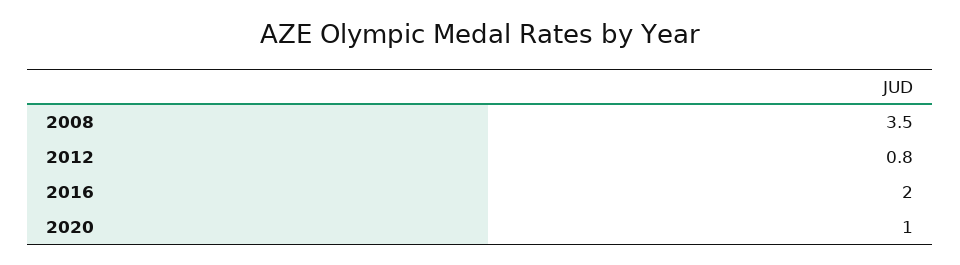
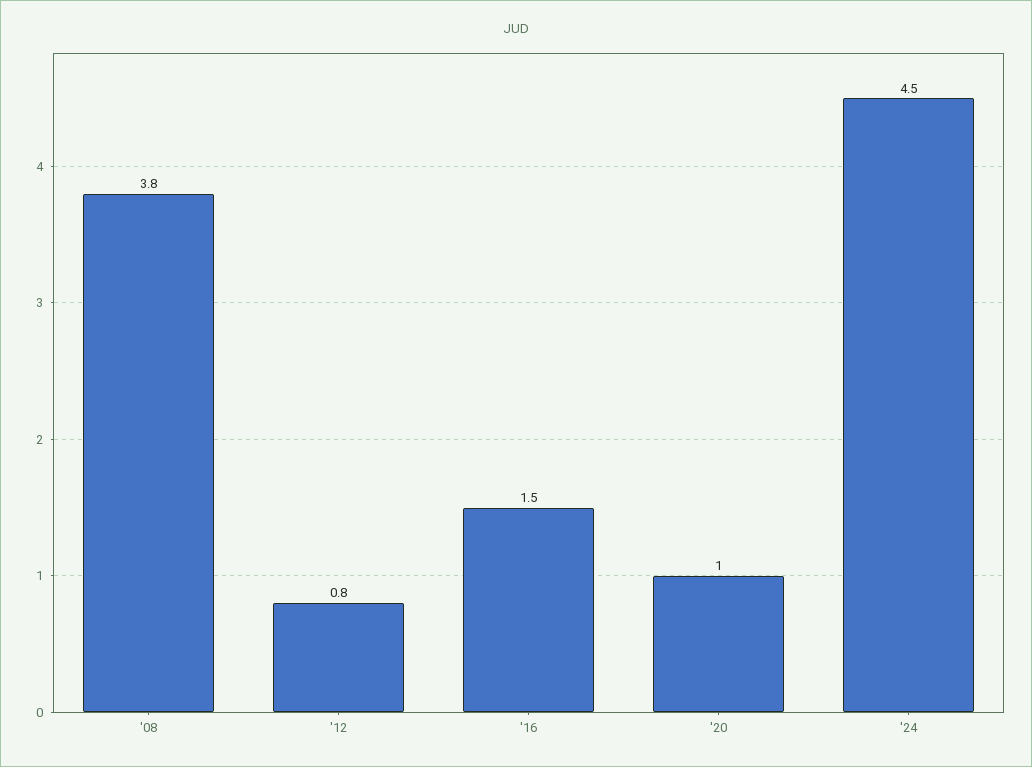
2008: 3.5 -> 3.8
2016: 2 -> 1.5
'24: none -> 4.5

